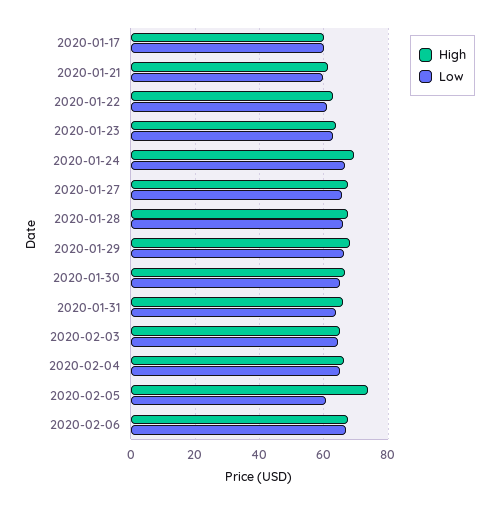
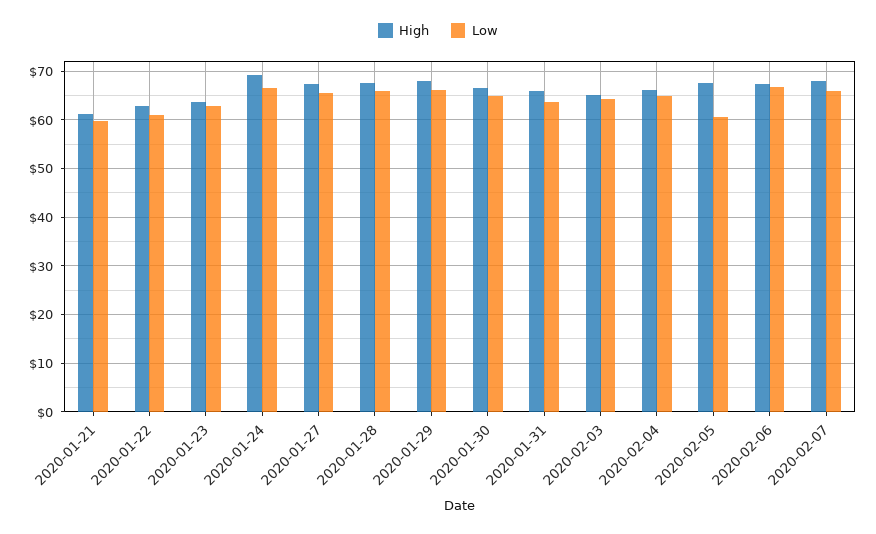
High, 2020-01-17: 60 -> none
Low, 2020-01-17: 60 -> none
High, 2020-02-05: 74 -> 68
High, 2020-02-07: none -> 68
Low, 2020-02-07: none -> 66

